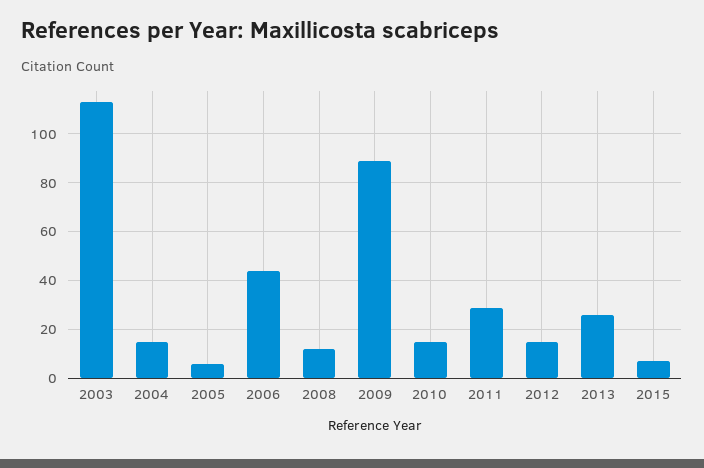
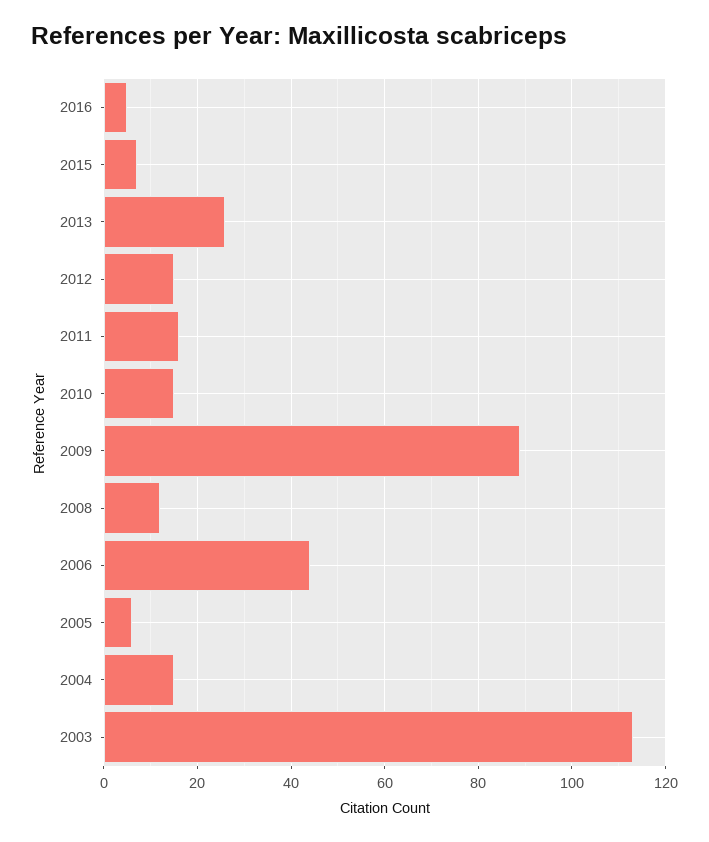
2011: 30 -> 15
2016: none -> 5

